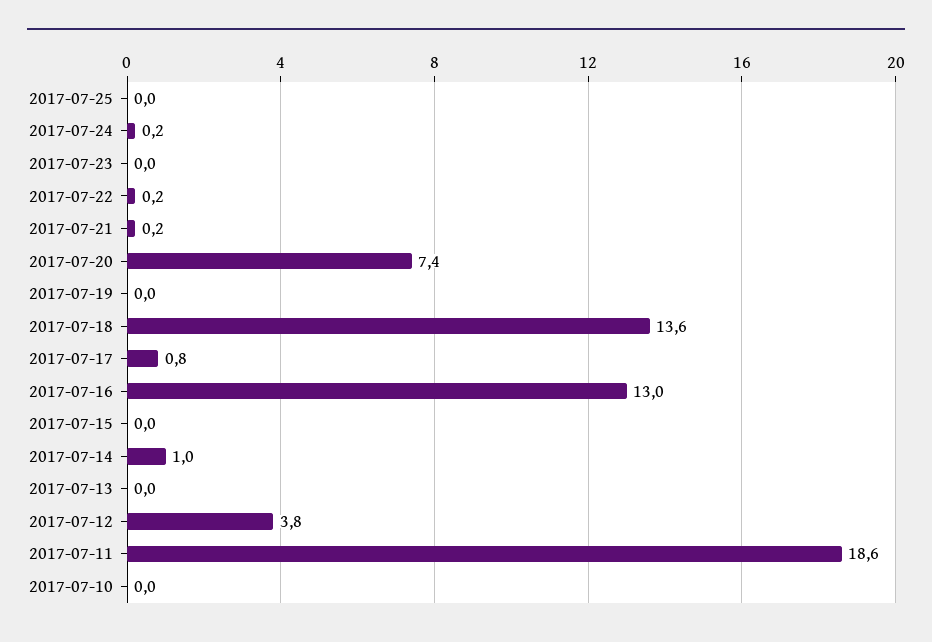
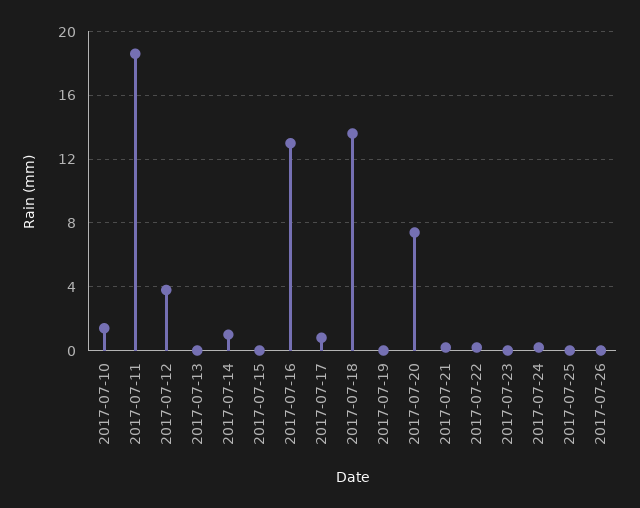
2017-07-10: 0 -> 1.5
2017-07-26: none -> 0

